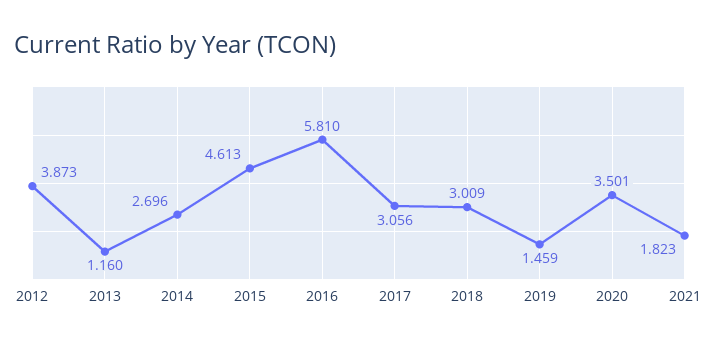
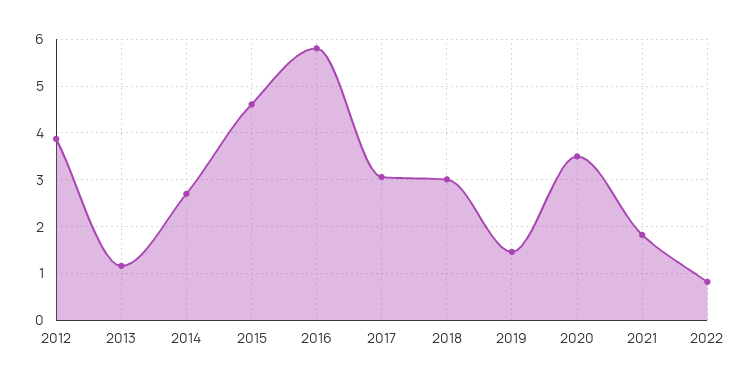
2022: none -> 0.8

